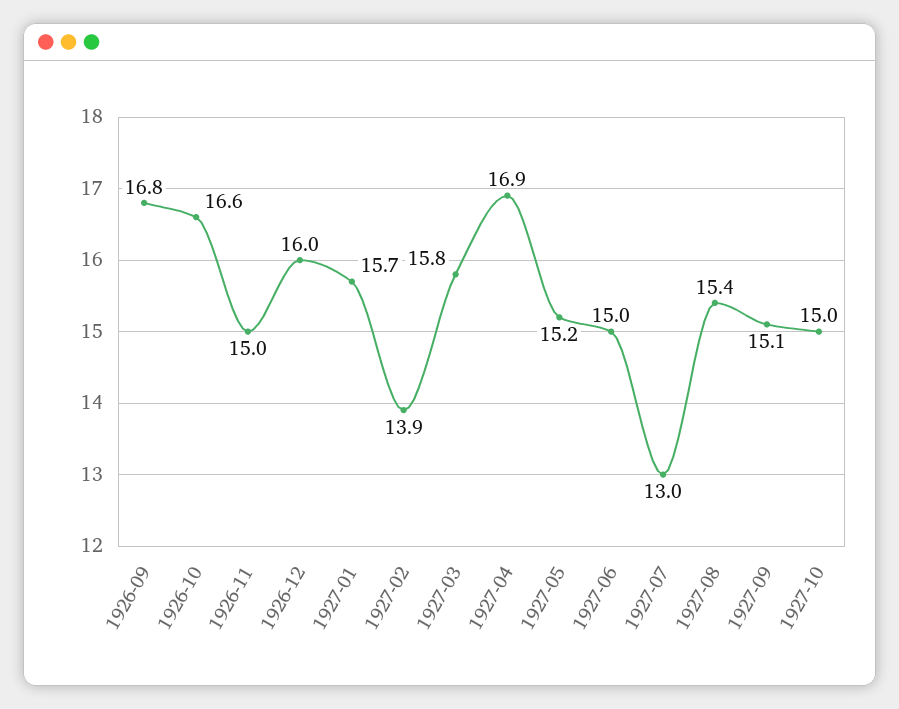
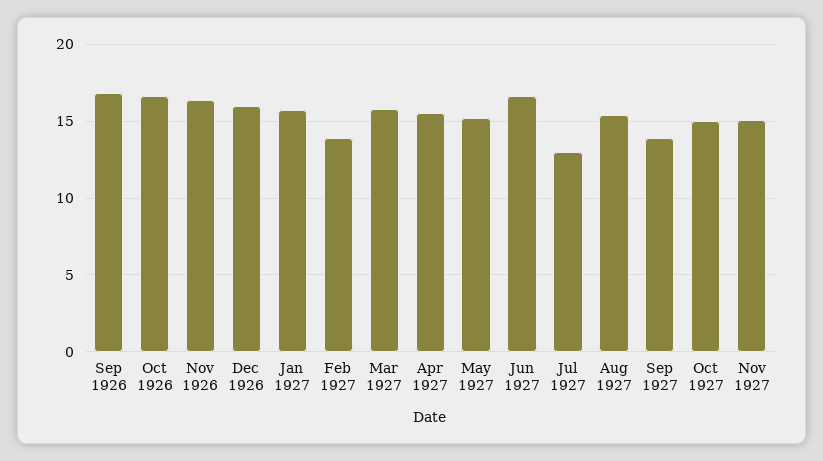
1926-11: 15 -> 16.5
1927-04: 16.9 -> 15.5
1927-06: 15 -> 16.5
1927-09: 15.1 -> 14
Nov 1927: none -> 15

